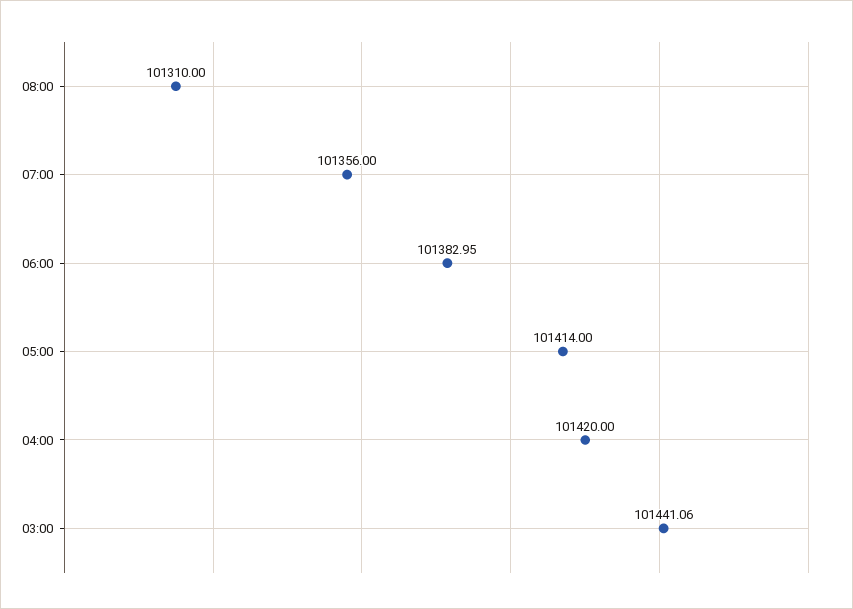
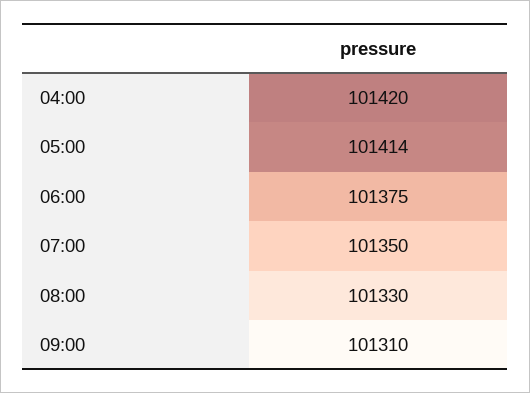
08:00: 101310 -> 101330
07:00: 101356 -> 101350
06:00: 101382.95 -> 101375
03:00: 101441.06 -> none
09:00: none -> 101310

